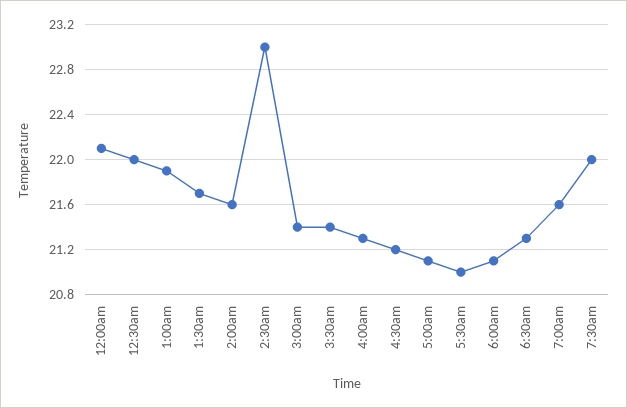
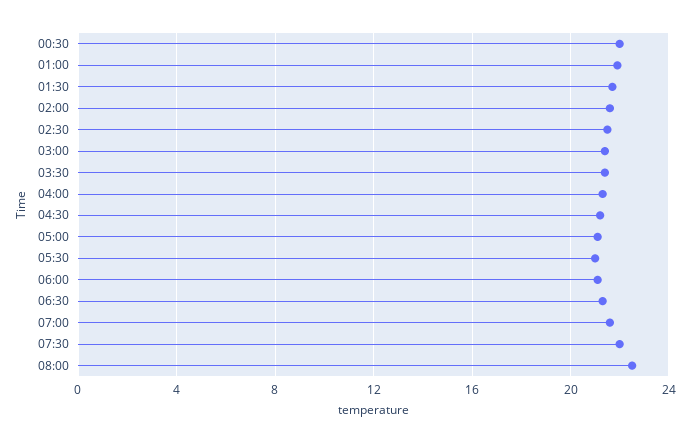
12:00am: 22.1 -> none
2:30am: 23 -> 21.5
08:00: none -> 22.5

